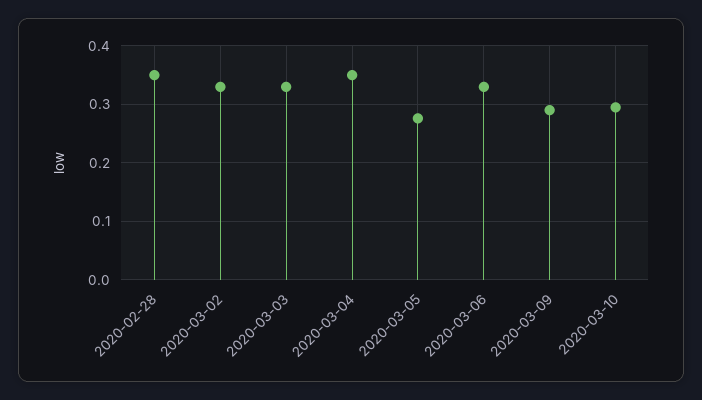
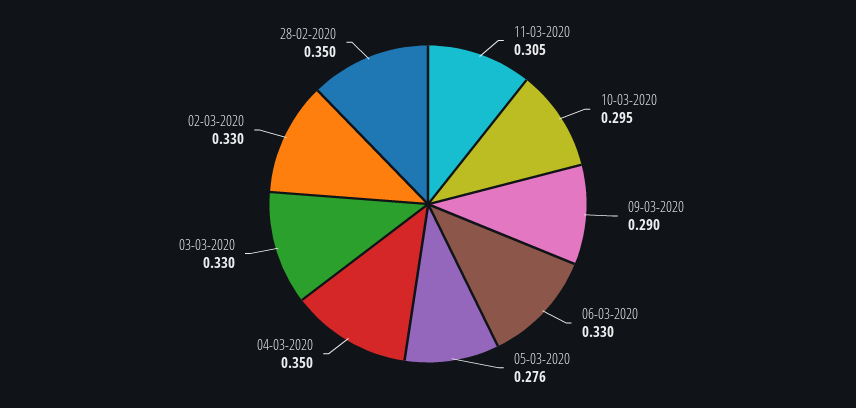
11-03-2020: none -> 0.305

